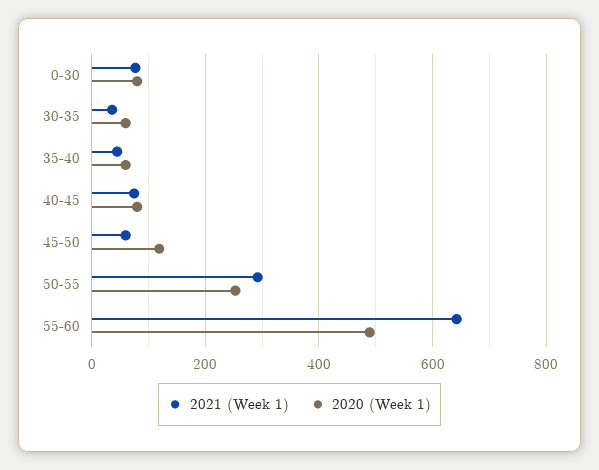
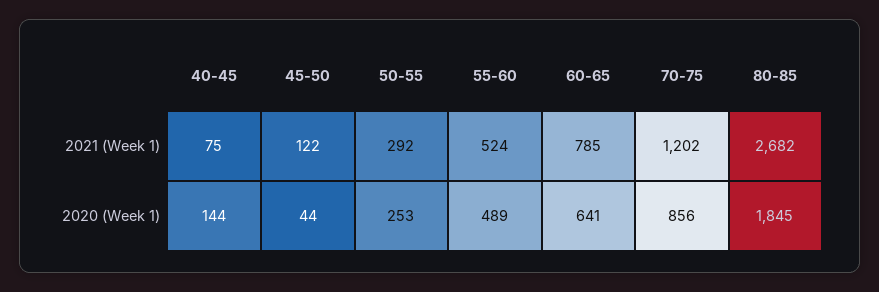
2021 (Week 1), 0-30: 80 -> none
2020 (Week 1), 0-30: 80 -> none
2021 (Week 1), 30-35: 40 -> none
2020 (Week 1), 30-35: 60 -> none
2021 (Week 1), 35-40: 40 -> none
2020 (Week 1), 35-40: 60 -> none
2020 (Week 1), 40-45: 80 -> 144
2021 (Week 1), 45-50: 60 -> 122
2020 (Week 1), 45-50: 120 -> 44
2021 (Week 1), 55-60: 640 -> 524
2021 (Week 1), 60-65: none -> 785
2021 (Week 1), 70-75: none -> 1202
2021 (Week 1), 80-85: none -> 2682
2020 (Week 1), 60-65: none -> 641
2020 (Week 1), 70-75: none -> 856
2020 (Week 1), 80-85: none -> 1845

